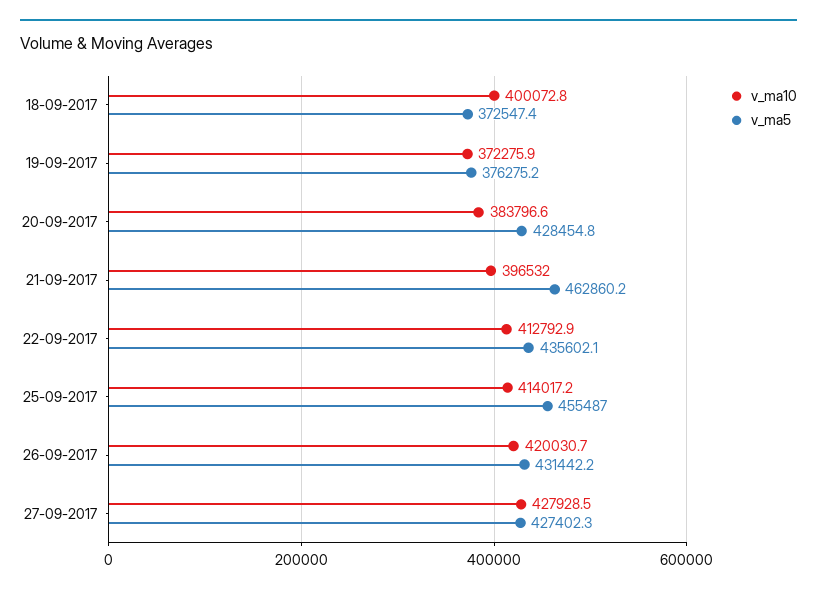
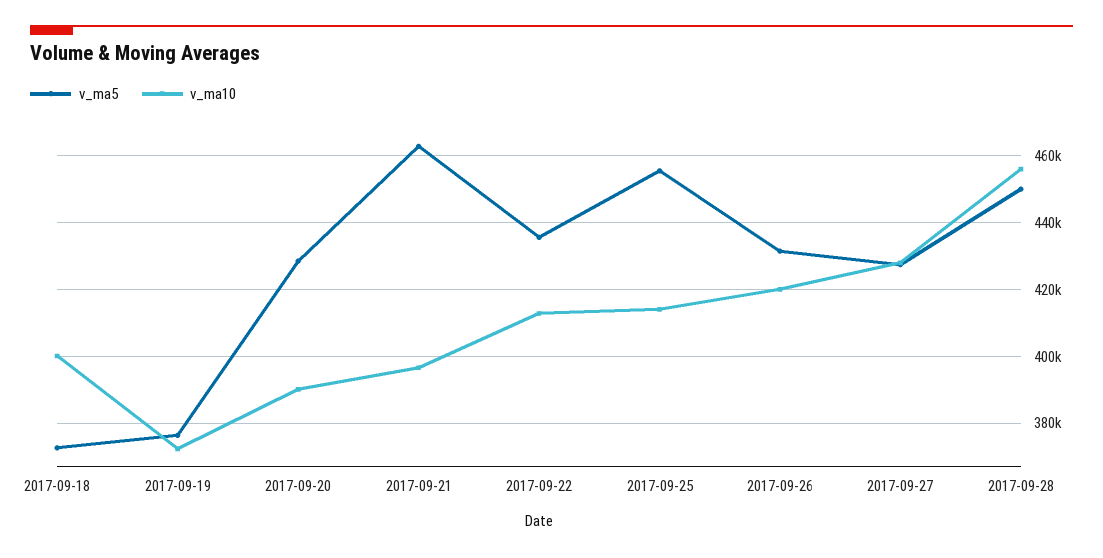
v_ma10, 20-09-2017: 383796.6 -> 390000
v_ma5, 2017-09-28: none -> 450000
v_ma10, 2017-09-28: none -> 456000

